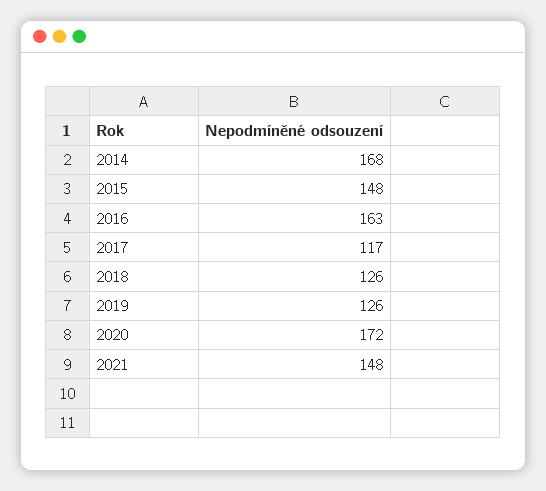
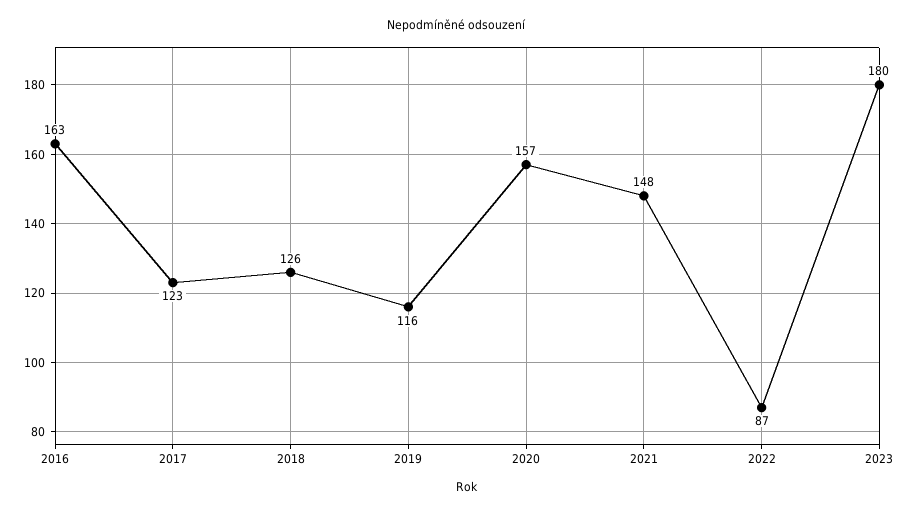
2014: 168 -> none
2015: 148 -> none
2017: 117 -> 123
2019: 126 -> 116
2020: 172 -> 157
2022: none -> 87
2023: none -> 180

